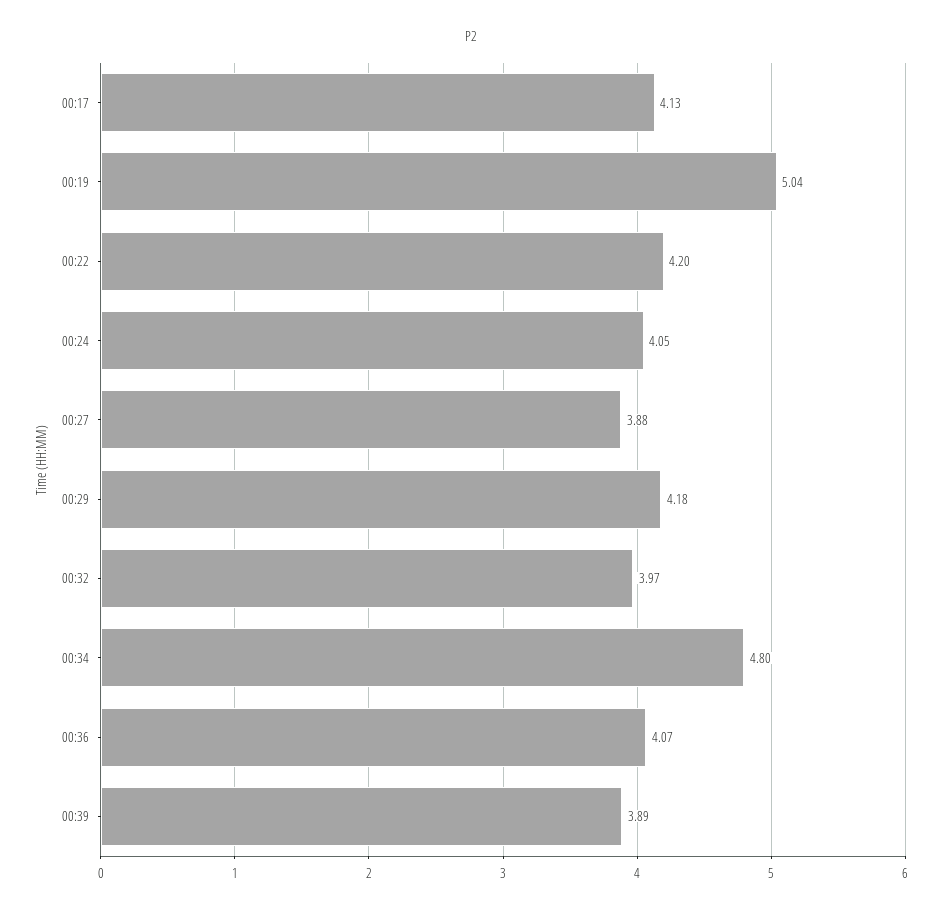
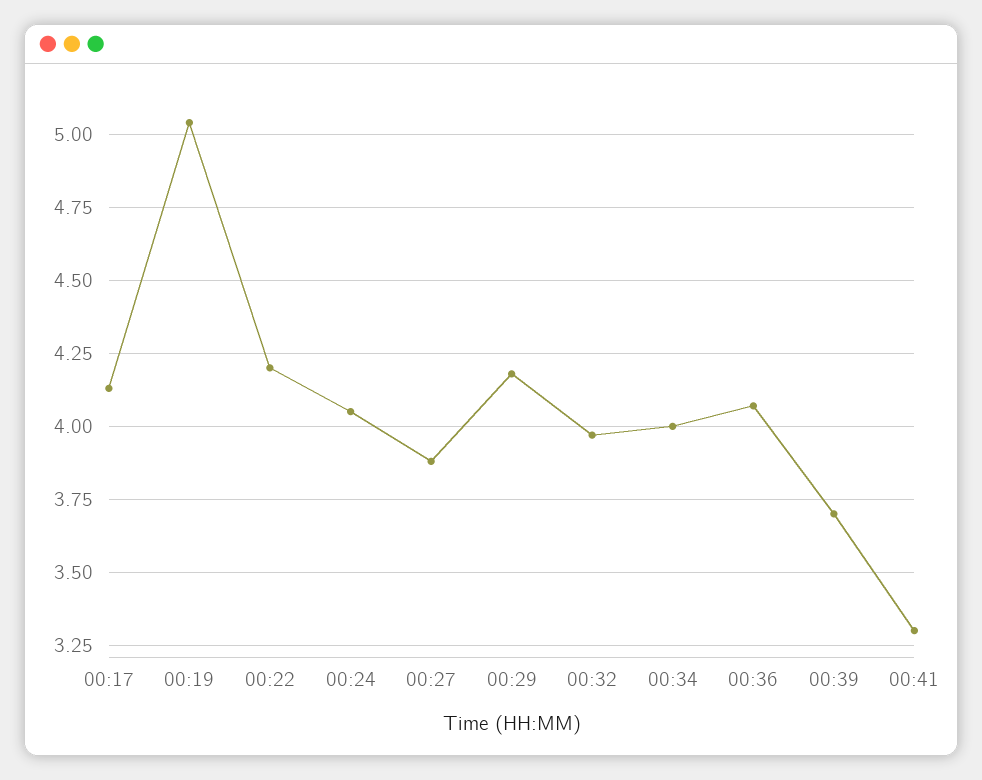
00:34: 4.8 -> 4
00:39: 3.89 -> 3.7
00:41: none -> 3.3

